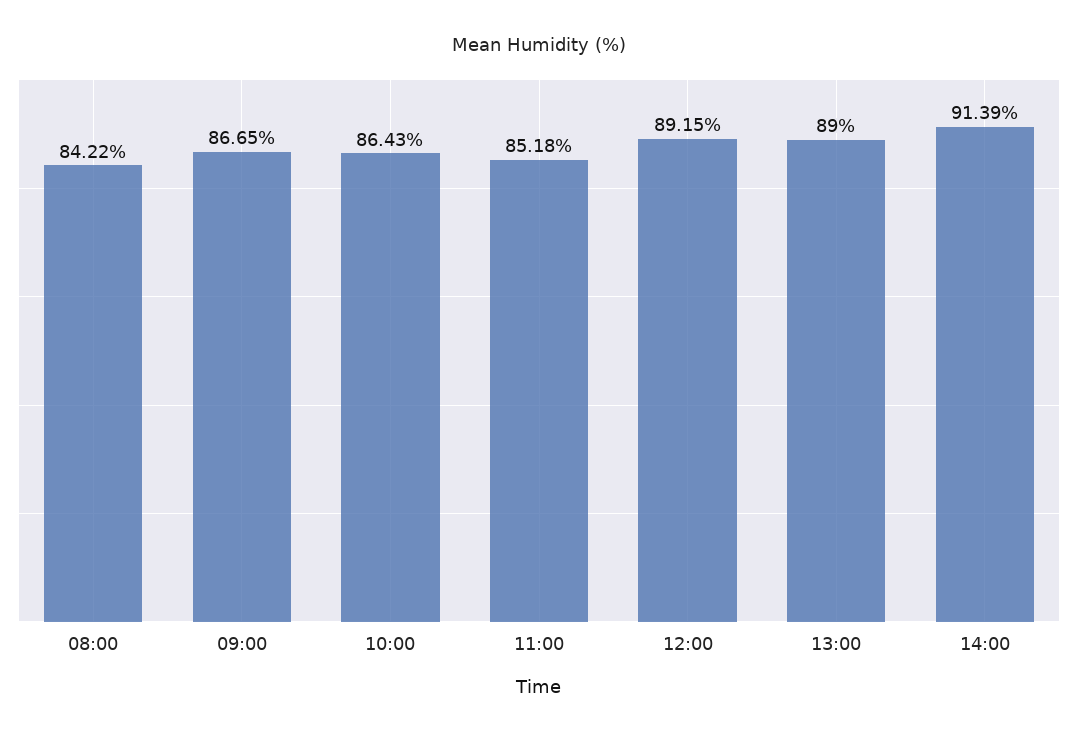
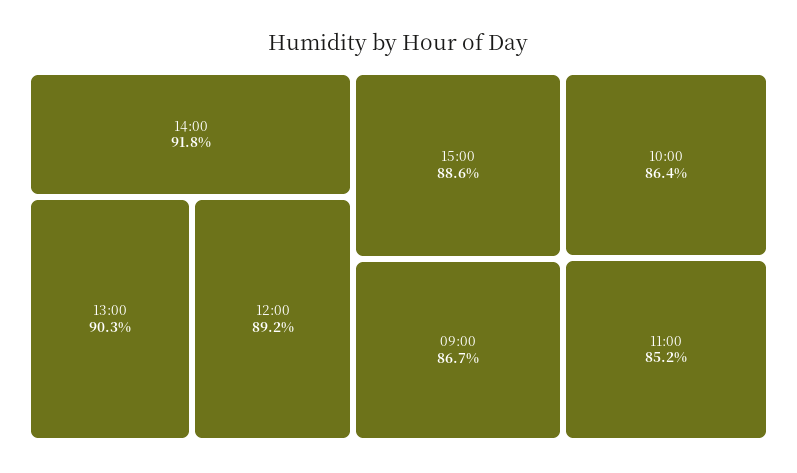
08:00: 84.22 -> none
13:00: 89 -> 90.3
14:00: 91.39 -> 91.8
15:00: none -> 88.6

